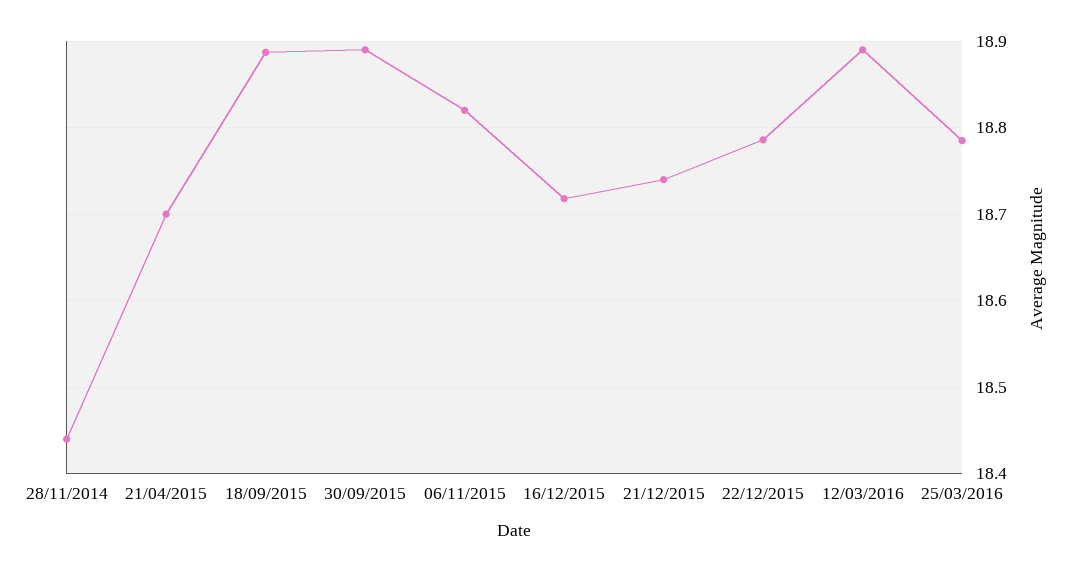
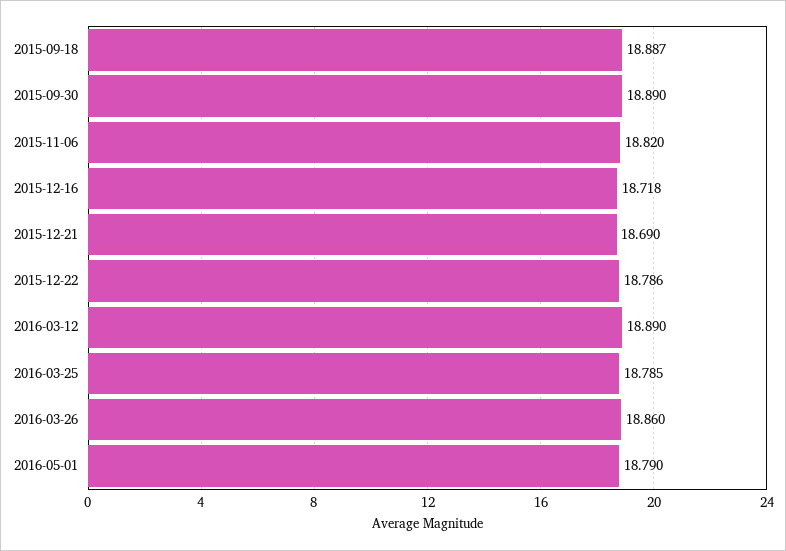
28/11/2014: 18.44 -> none
21/04/2015: 18.7 -> none
21/12/2015: 18.74 -> 18.69
2016-03-26: none -> 18.86
2016-05-01: none -> 18.79

